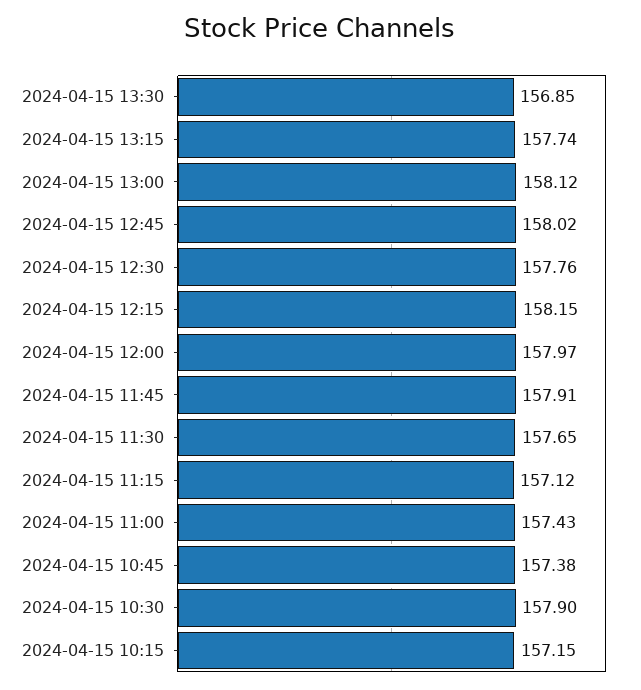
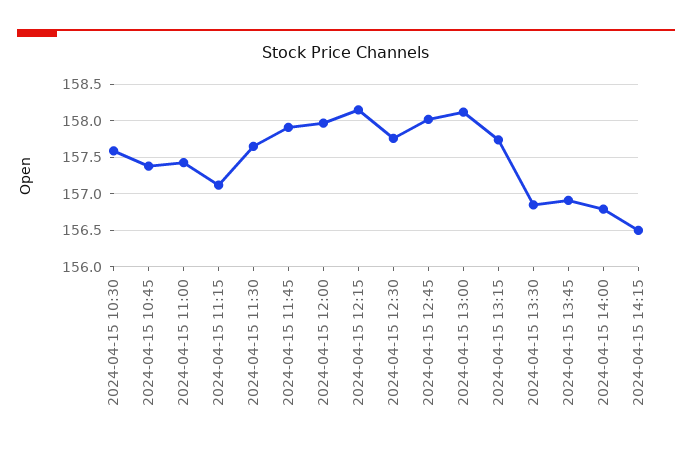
2024-04-15 10:30: 157.9 -> 157.6
2024-04-15 10:15: 157.15 -> none
2024-04-15 13:45: none -> 156.9
2024-04-15 14:00: none -> 156.8
2024-04-15 14:15: none -> 156.5

